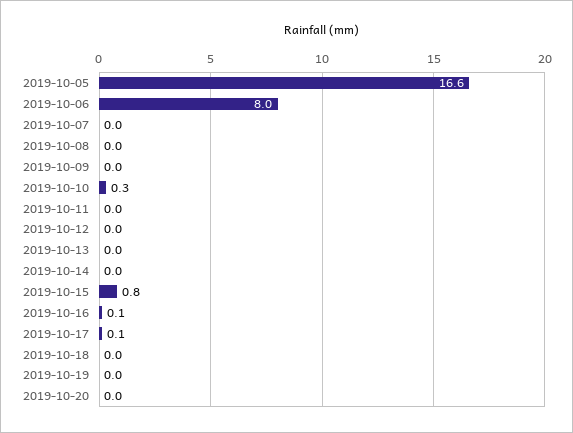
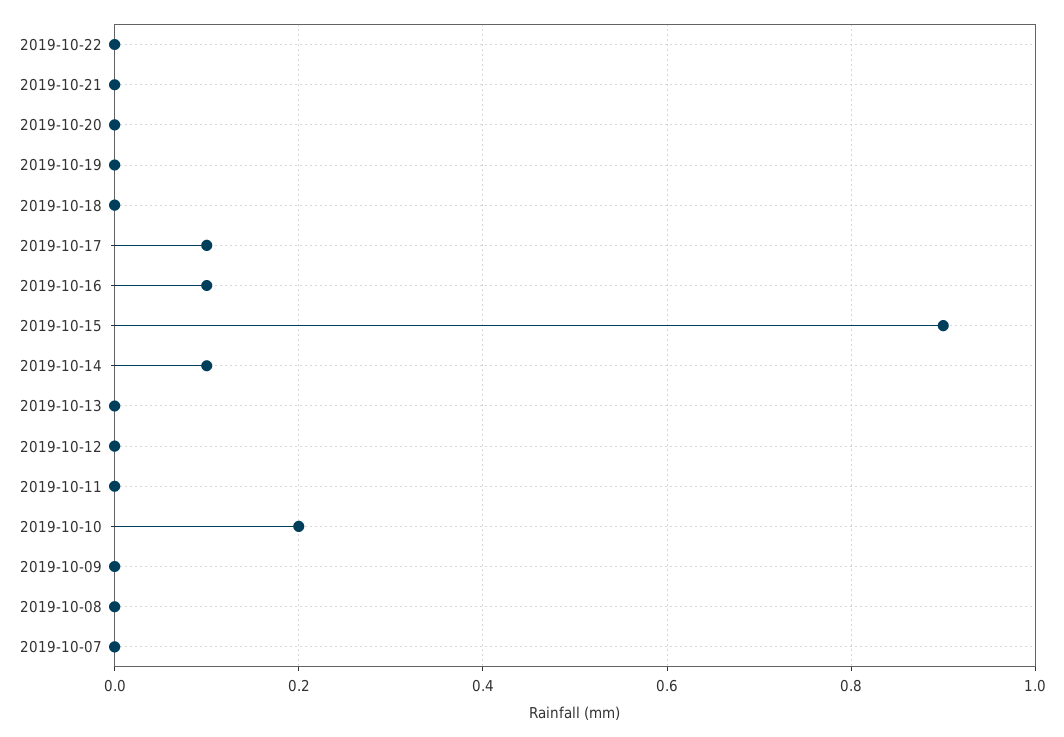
2019-10-05: 16.6 -> none
2019-10-06: 8 -> none
2019-10-10: 0.3 -> 0.2
2019-10-14: 0 -> 0.1
2019-10-15: 0.8 -> 0.9
2019-10-22: none -> 0
2019-10-21: none -> 0

